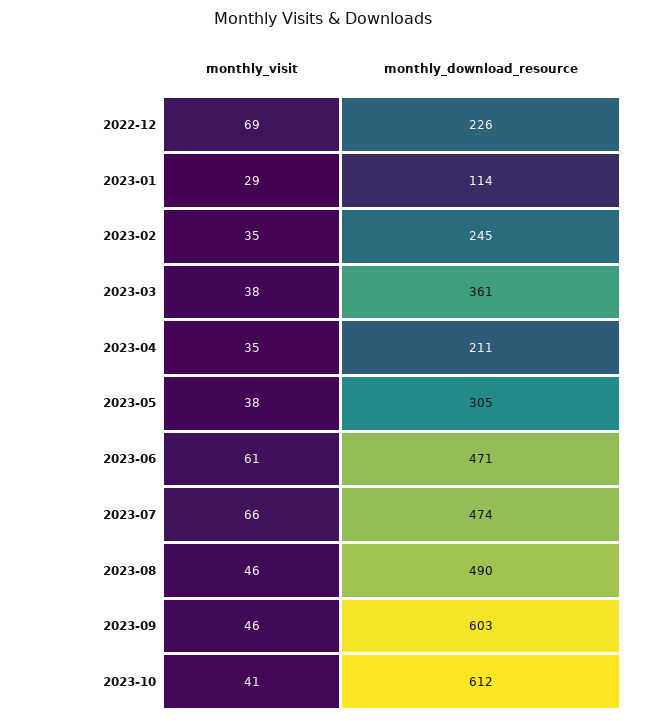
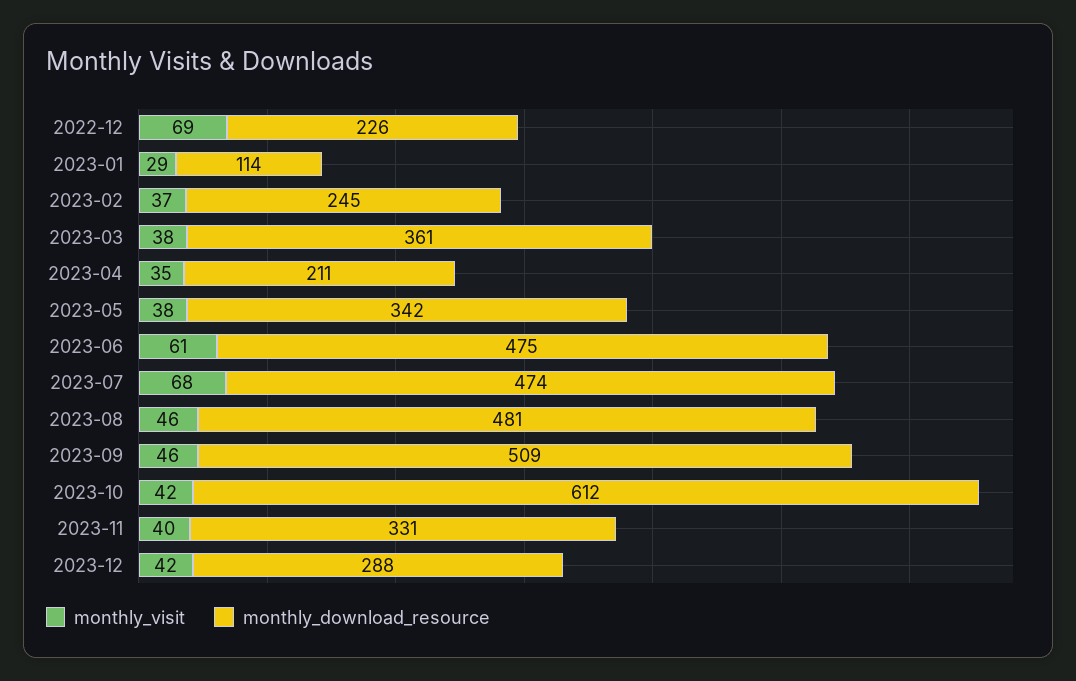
monthly_visit, 2023-02: 35 -> 37
monthly_download_resource, 2023-05: 305 -> 342
monthly_download_resource, 2023-06: 471 -> 475
monthly_visit, 2023-07: 66 -> 68
monthly_download_resource, 2023-08: 490 -> 481
monthly_download_resource, 2023-09: 603 -> 509
monthly_visit, 2023-10: 41 -> 42
monthly_visit, 2023-11: none -> 40
monthly_download_resource, 2023-11: none -> 331
monthly_visit, 2023-12: none -> 42
monthly_download_resource, 2023-12: none -> 288

